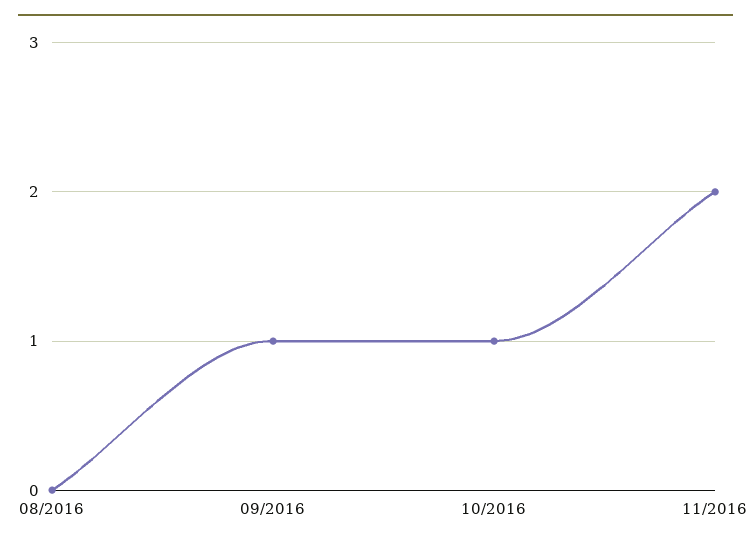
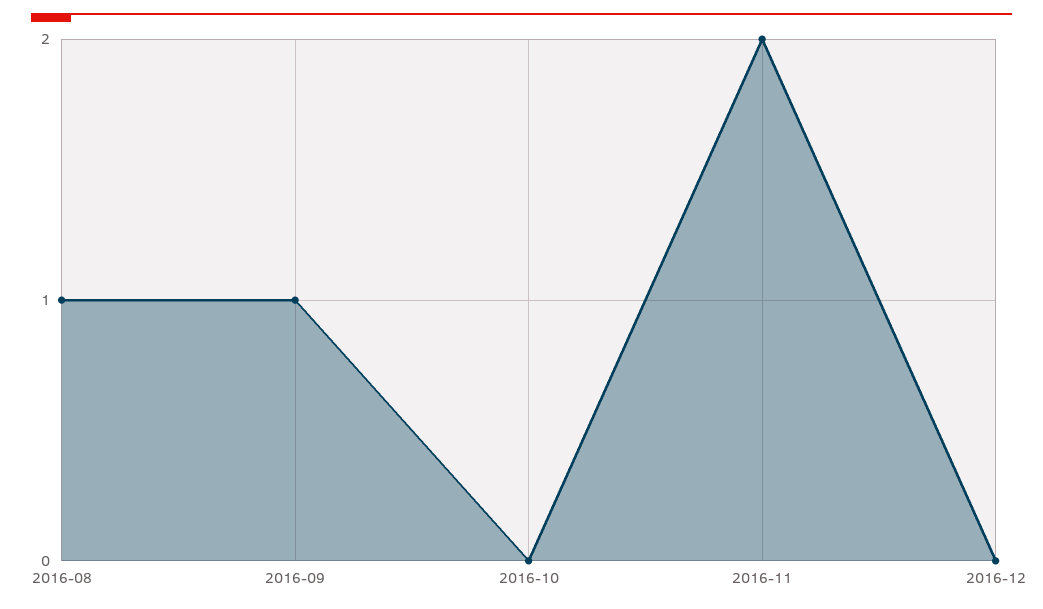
08/2016: 0 -> 1
10/2016: 1 -> 0
2016-12: none -> 0

